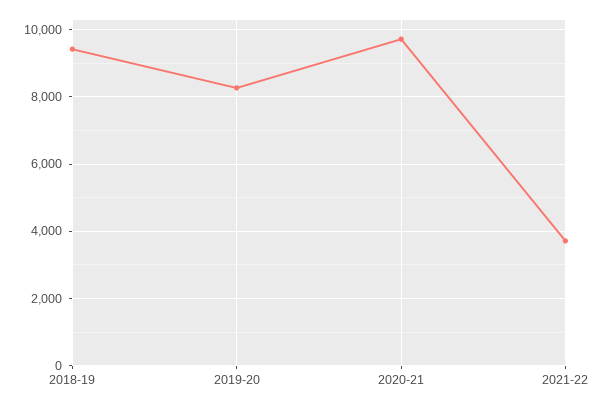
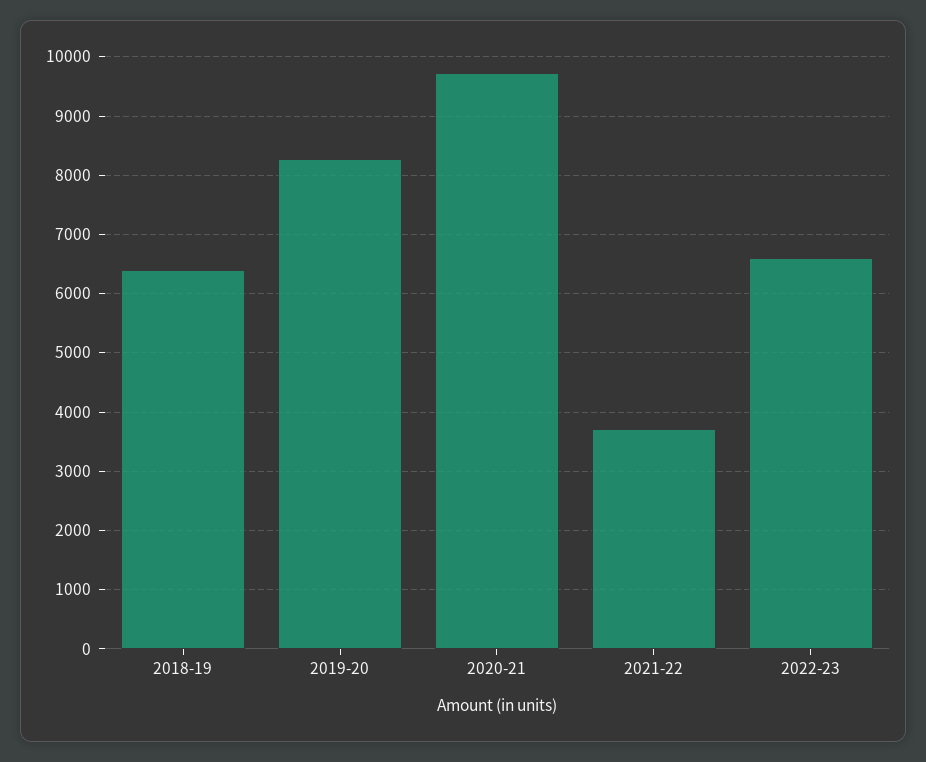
2018-19: 9400 -> 6400
2022-23: none -> 6600

